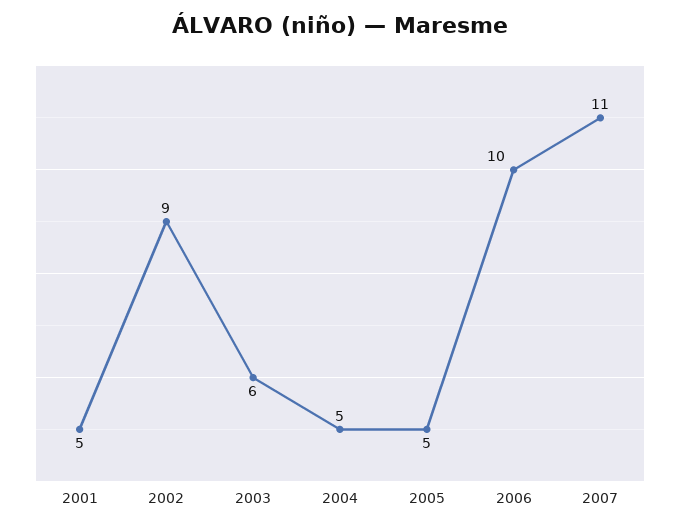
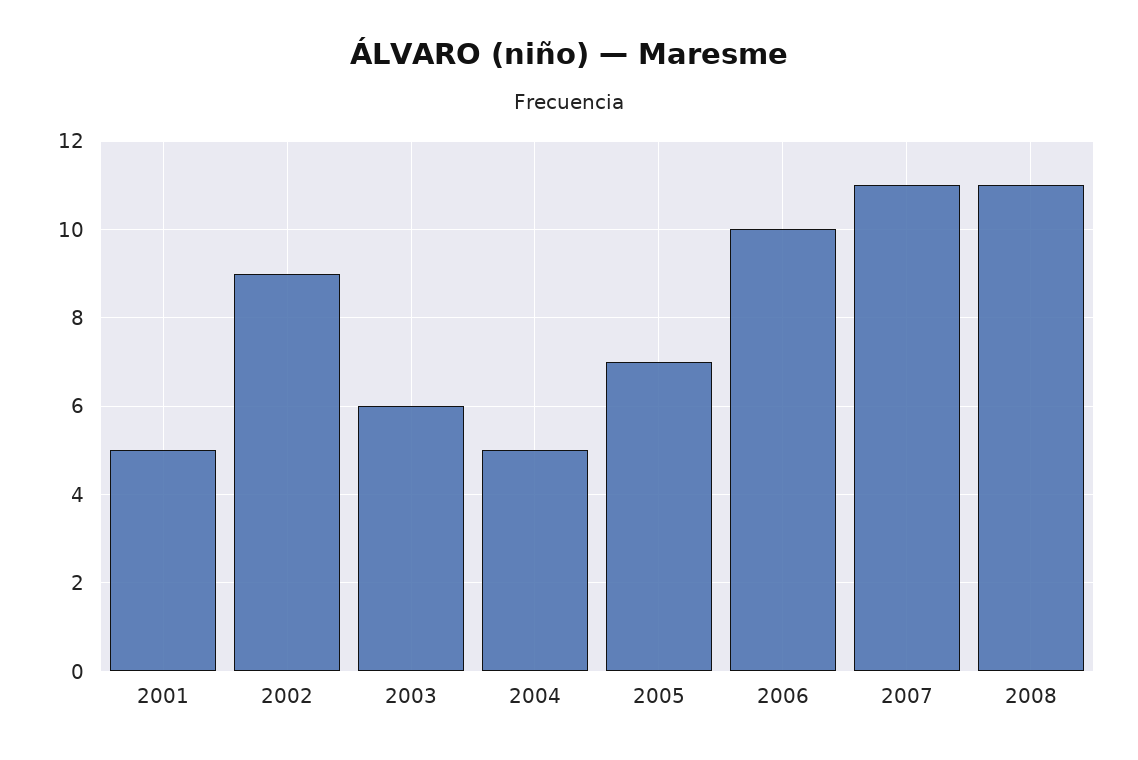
2005: 5 -> 7
2008: none -> 11

